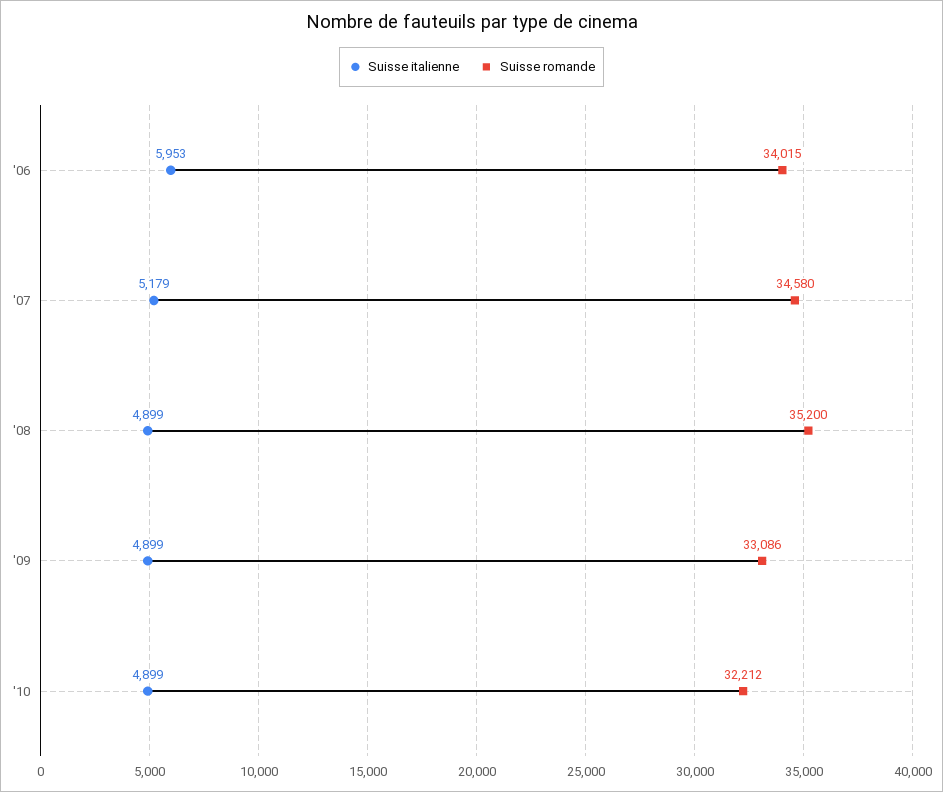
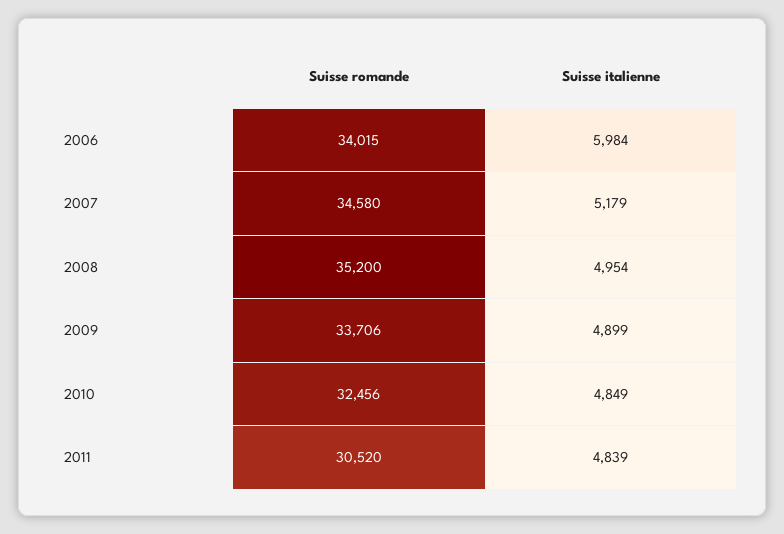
Suisse italienne, '06: 5953 -> 5984
Suisse italienne, '08: 4899 -> 4954
Suisse romande, '09: 33086 -> 33706
Suisse italienne, '10: 4899 -> 4849
Suisse romande, '10: 32212 -> 32456
Suisse romande, 2011: none -> 30520
Suisse italienne, 2011: none -> 4839

